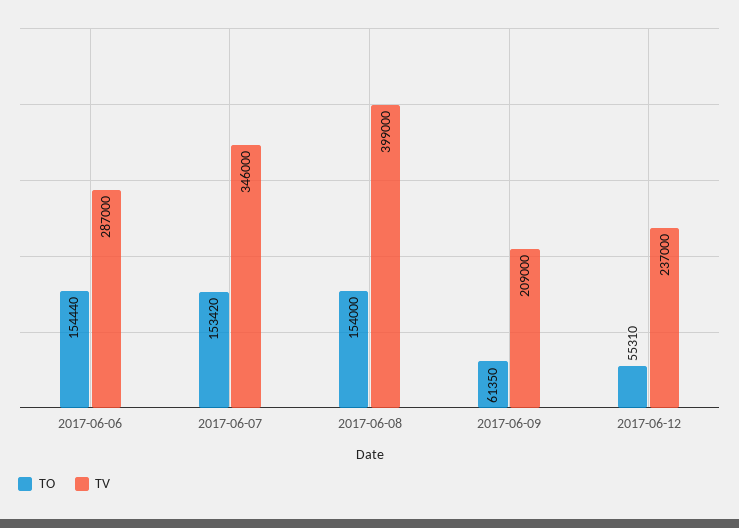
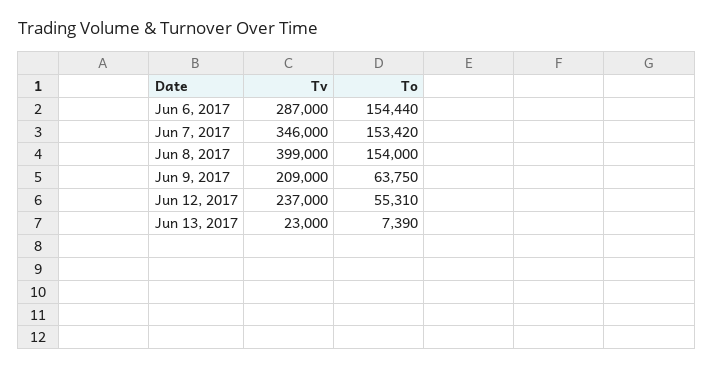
TO, 2017-06-09: 61350 -> 63750
TV, Jun 13, 2017: none -> 23000
TO, Jun 13, 2017: none -> 7390

